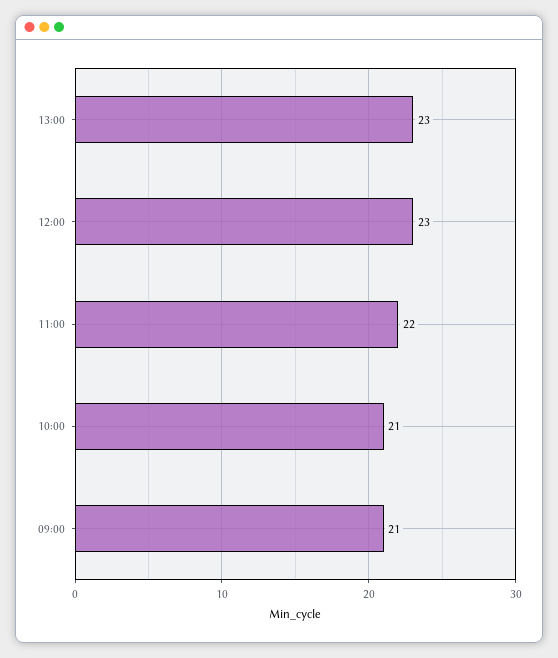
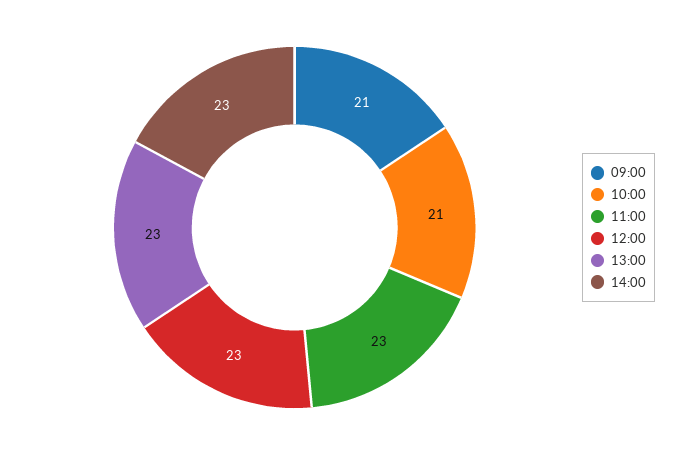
11:00: 22 -> 23
14:00: none -> 23

